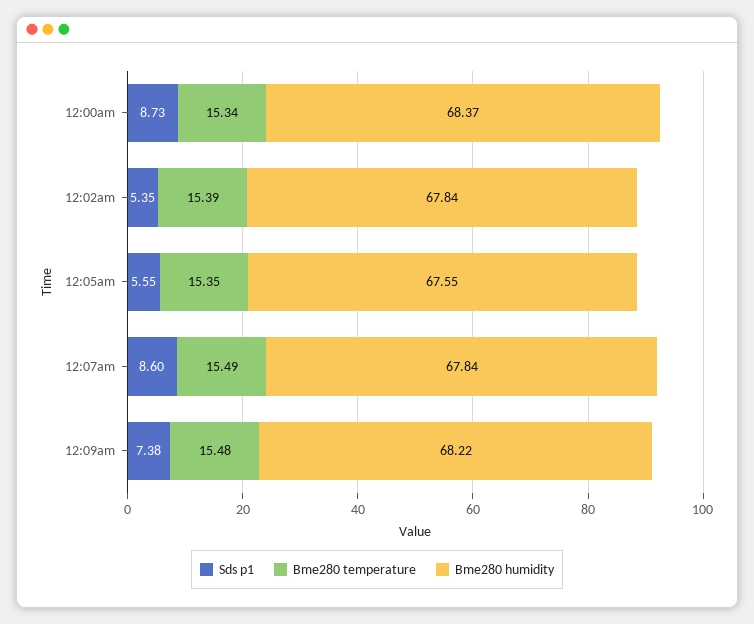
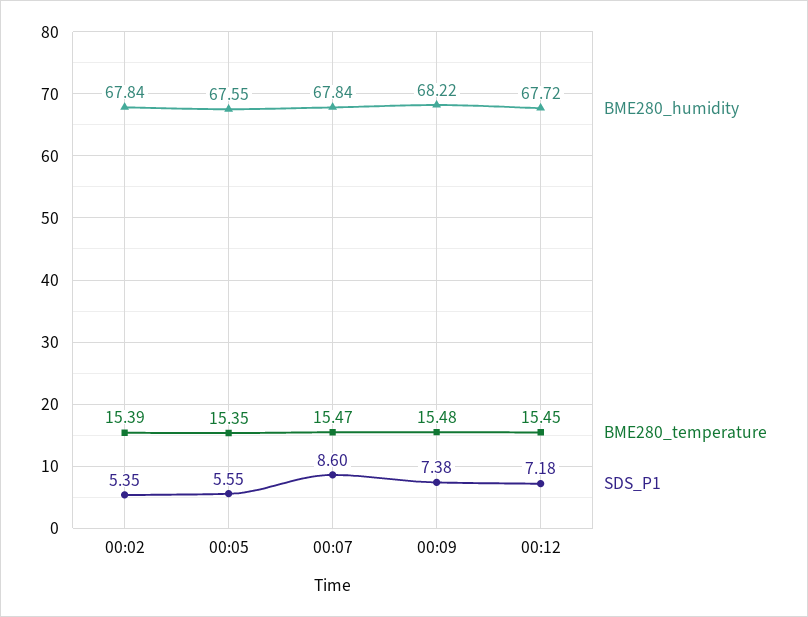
Sds p1, 12:00am: 8.73 -> none
Bme280 temperature, 12:00am: 15.34 -> none
Bme280 humidity, 12:00am: 68.37 -> none
Bme280 temperature, 12:07am: 15.49 -> 15.47
Bme280 humidity, 00:12: none -> 67.72
Bme280 temperature, 00:12: none -> 15.45
Sds p1, 00:12: none -> 7.18

